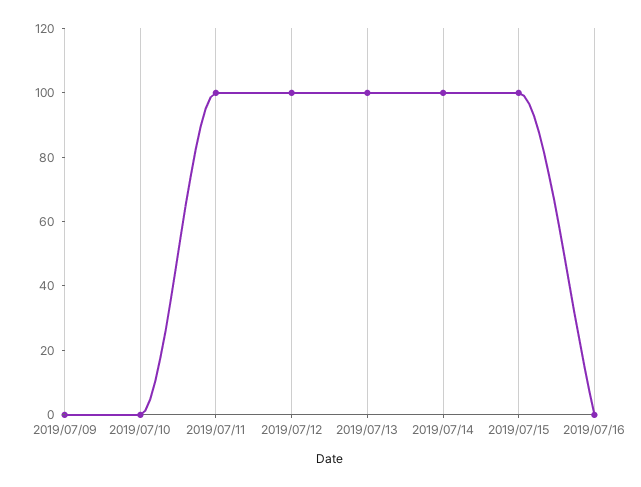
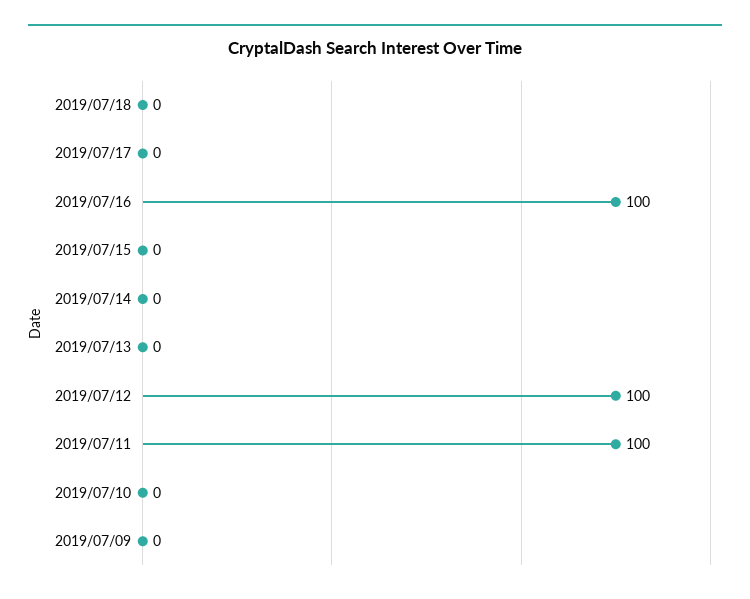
2019/07/13: 100 -> 0
2019/07/14: 100 -> 0
2019/07/15: 100 -> 0
2019/07/16: 0 -> 100
2019/07/18: none -> 0
2019/07/17: none -> 0

